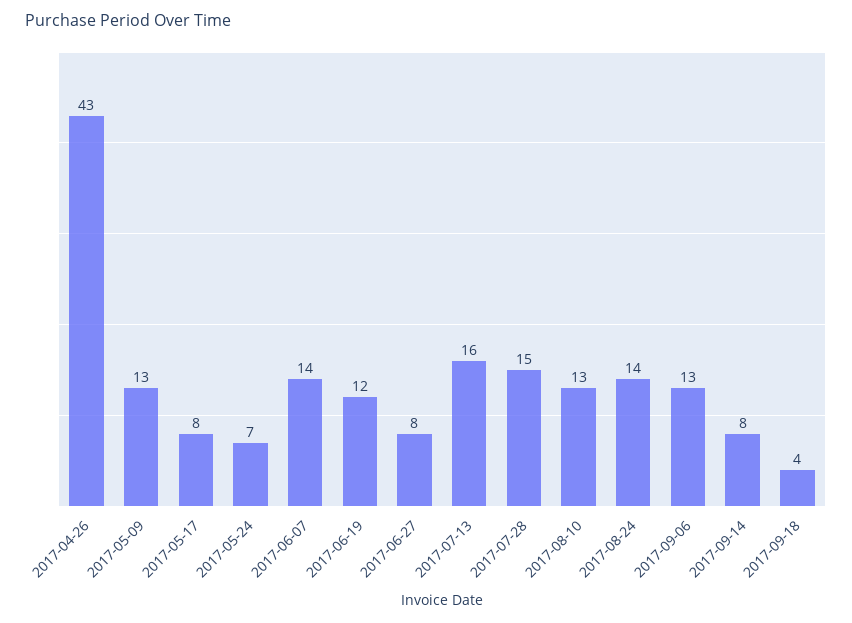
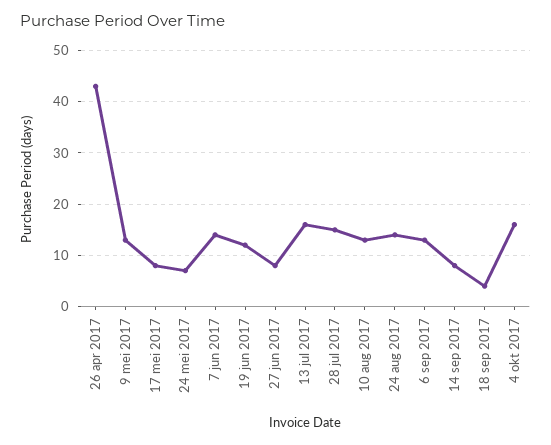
4 okt 2017: none -> 15

